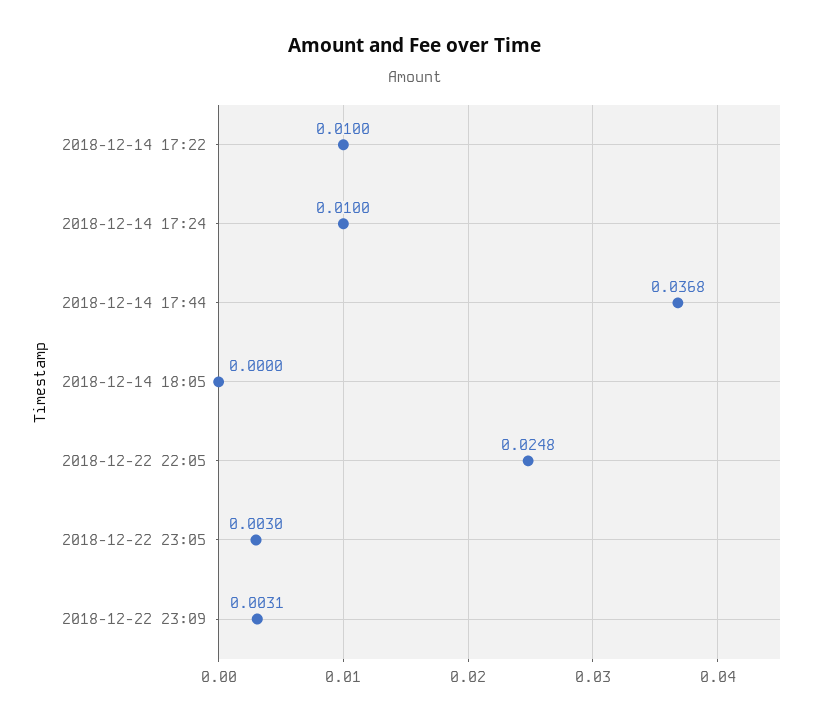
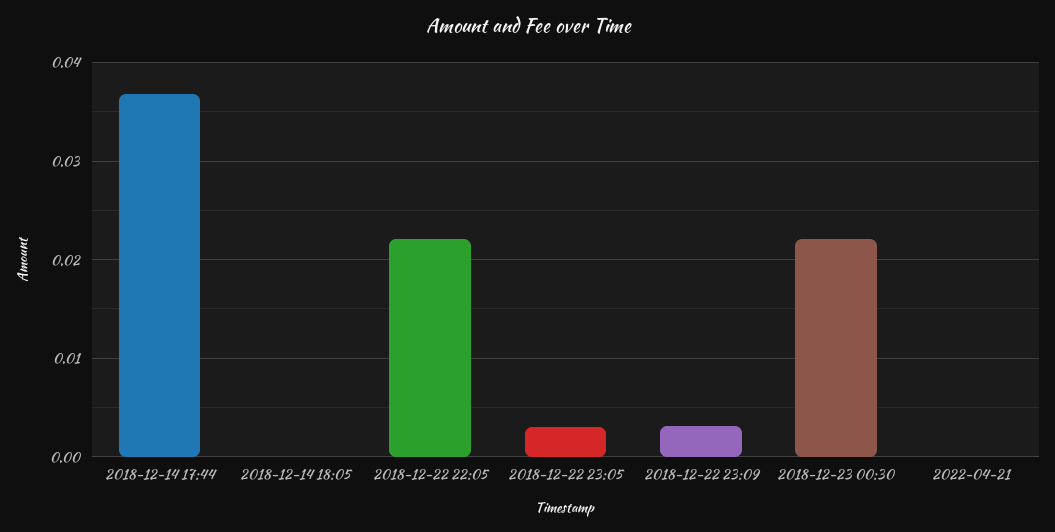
2018-12-14 17:22: 0.01 -> none
2018-12-14 17:24: 0.01 -> none
2018-12-22 22:05: 0.0248 -> 0.022
2018-12-23 00:30: none -> 0.022
2022-04-21: none -> 0

